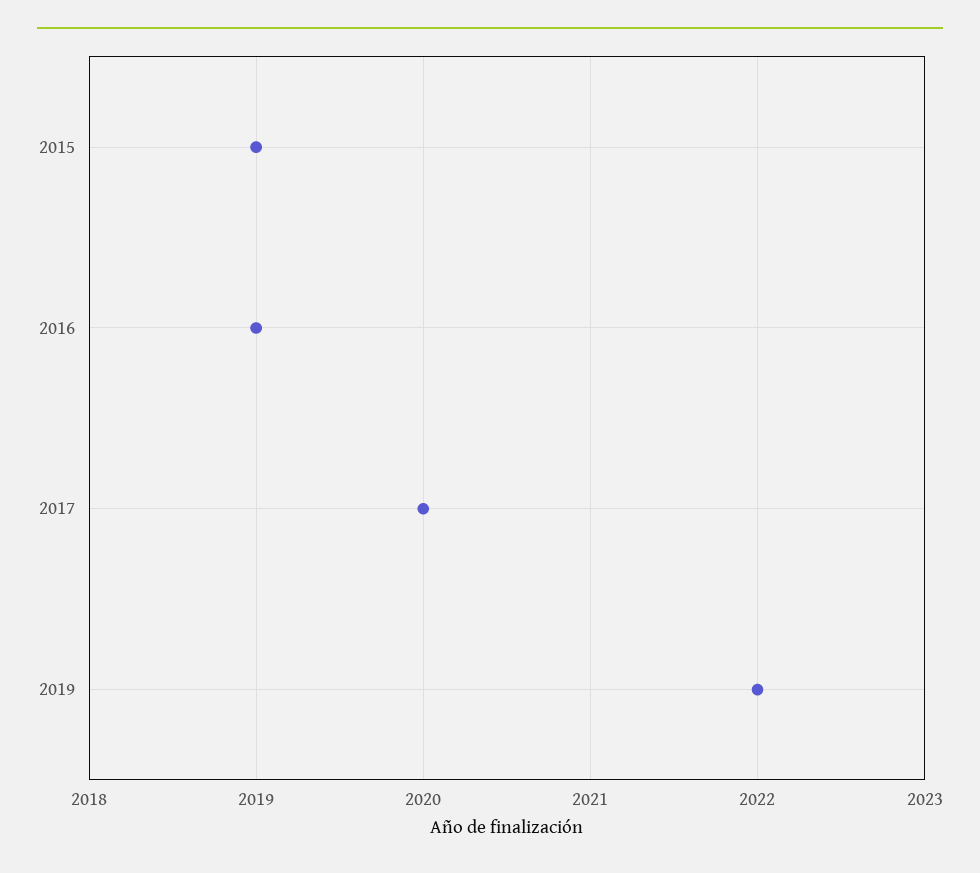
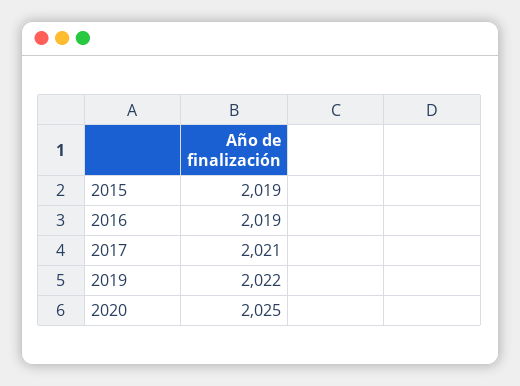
2017: 2020 -> 2021
2020: none -> 2025

